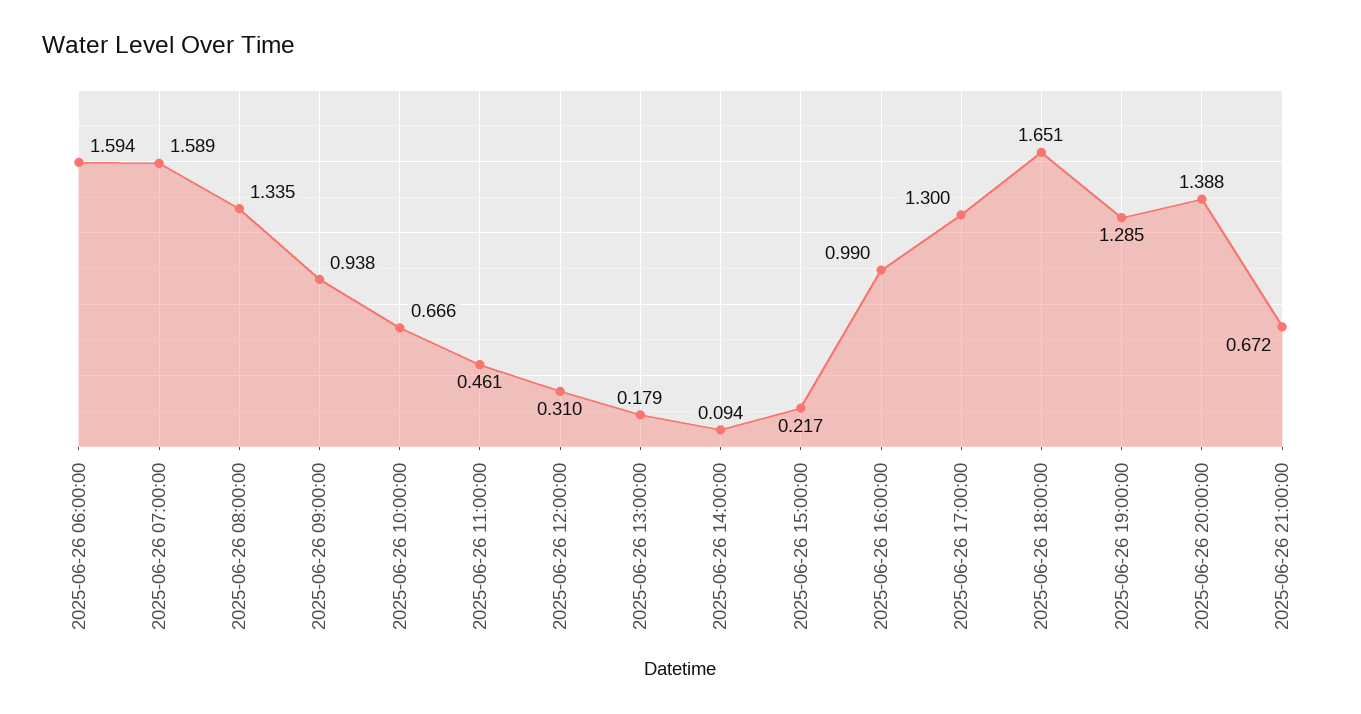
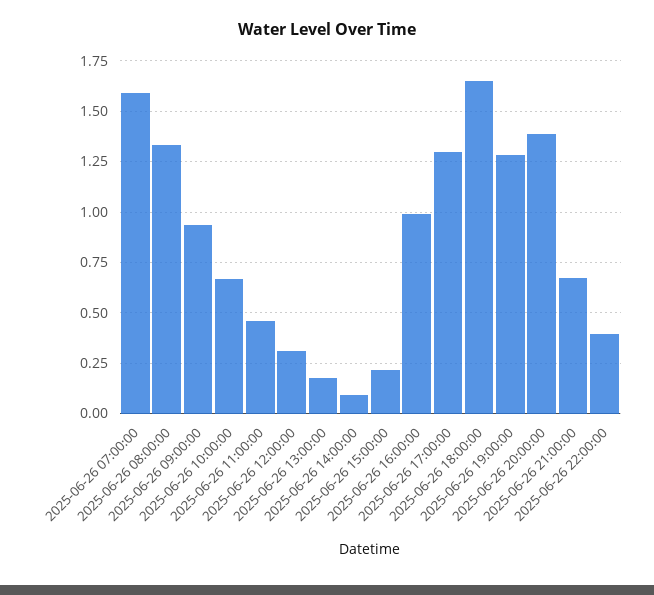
2025-06-26 06:00:00: 1.594 -> none
2025-06-26 22:00:00: none -> 0.4

